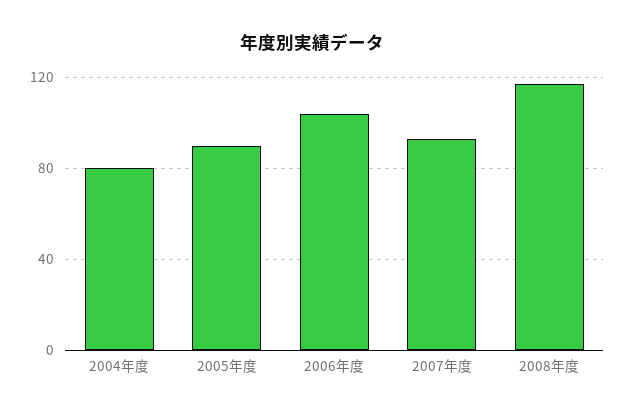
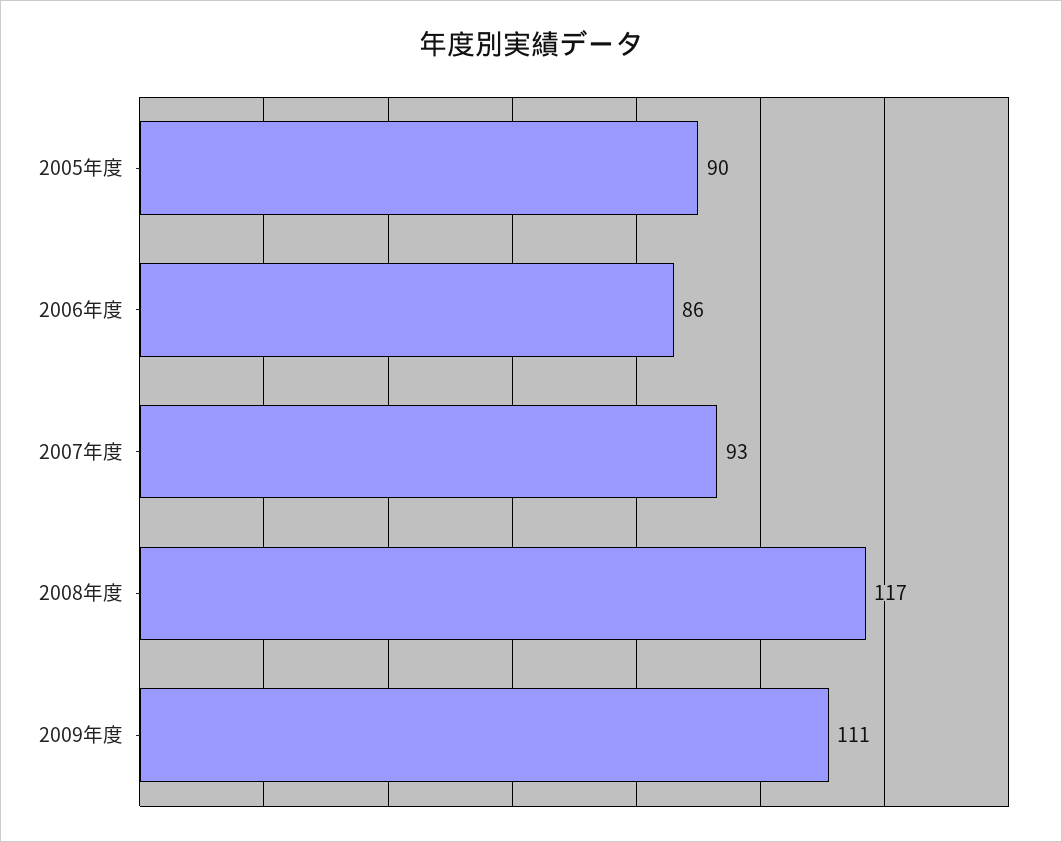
2004年度: 80 -> none
2006年度: 105 -> 86
2009年度: none -> 111

